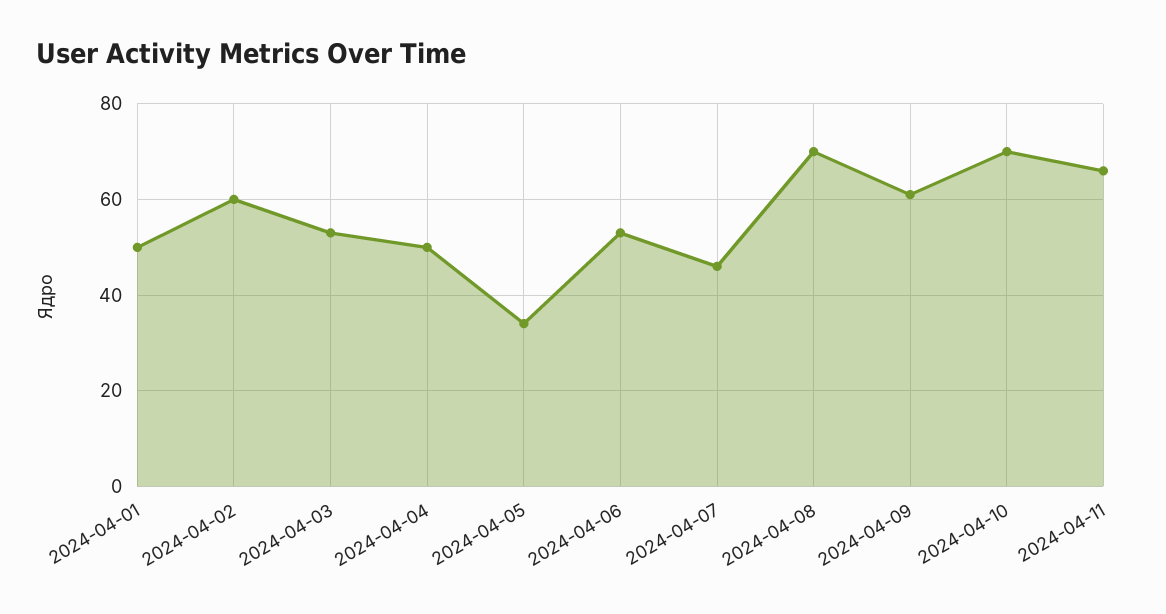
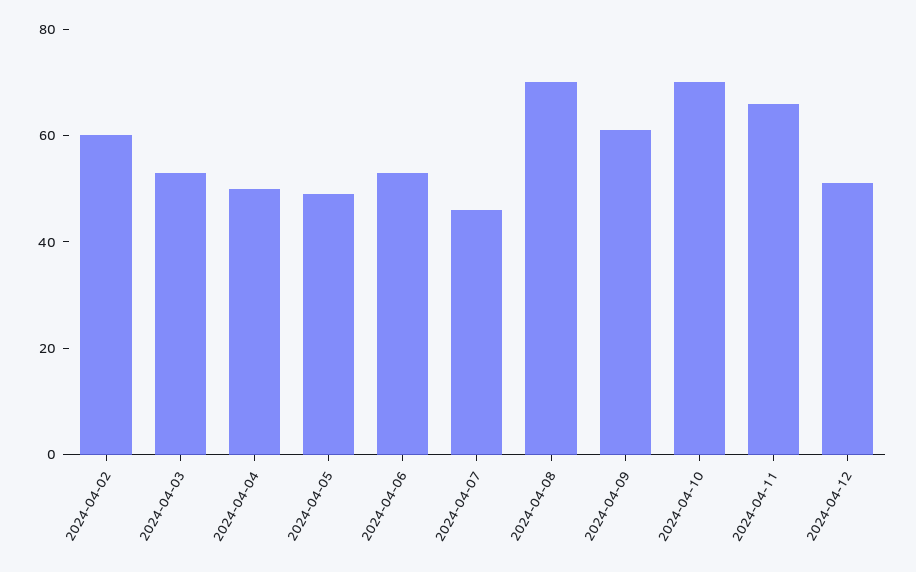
2024-04-01: 50 -> none
2024-04-05: 35 -> 50
2024-04-12: none -> 50

